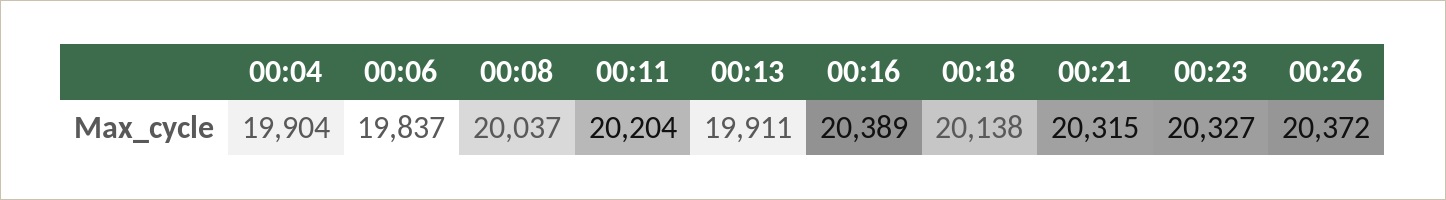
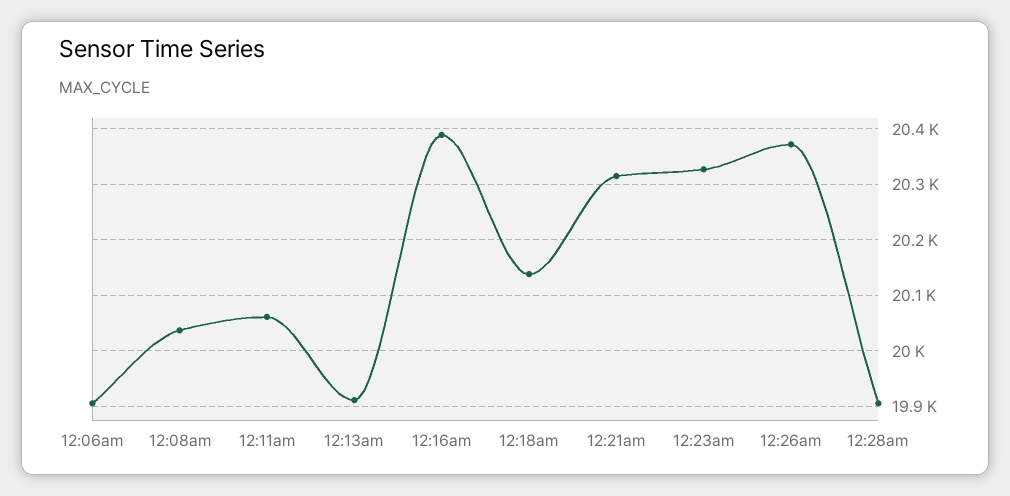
00:04: 19904 -> none
00:06: 19837 -> 19900
00:11: 20204 -> 20060
12:28am: none -> 19900

